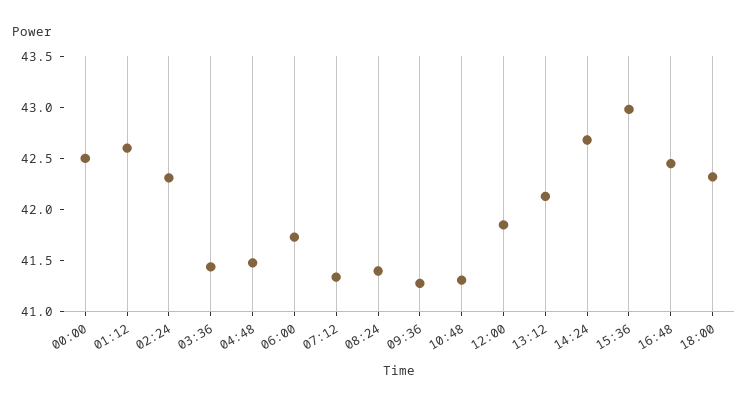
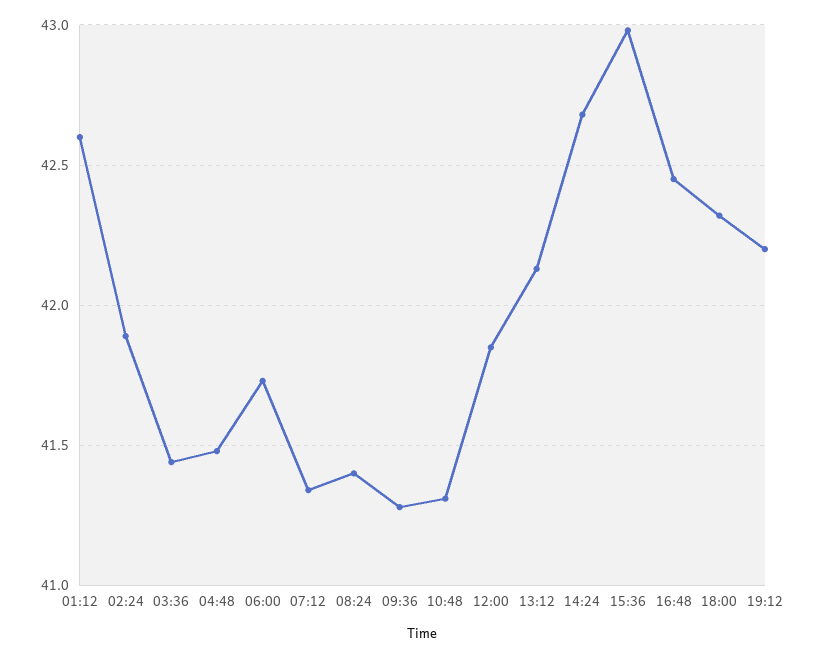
00:00: 42.5 -> none
02:24: 42.3 -> 41.9
19:12: none -> 42.2

